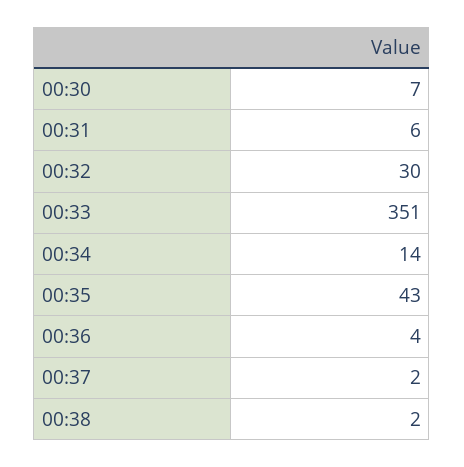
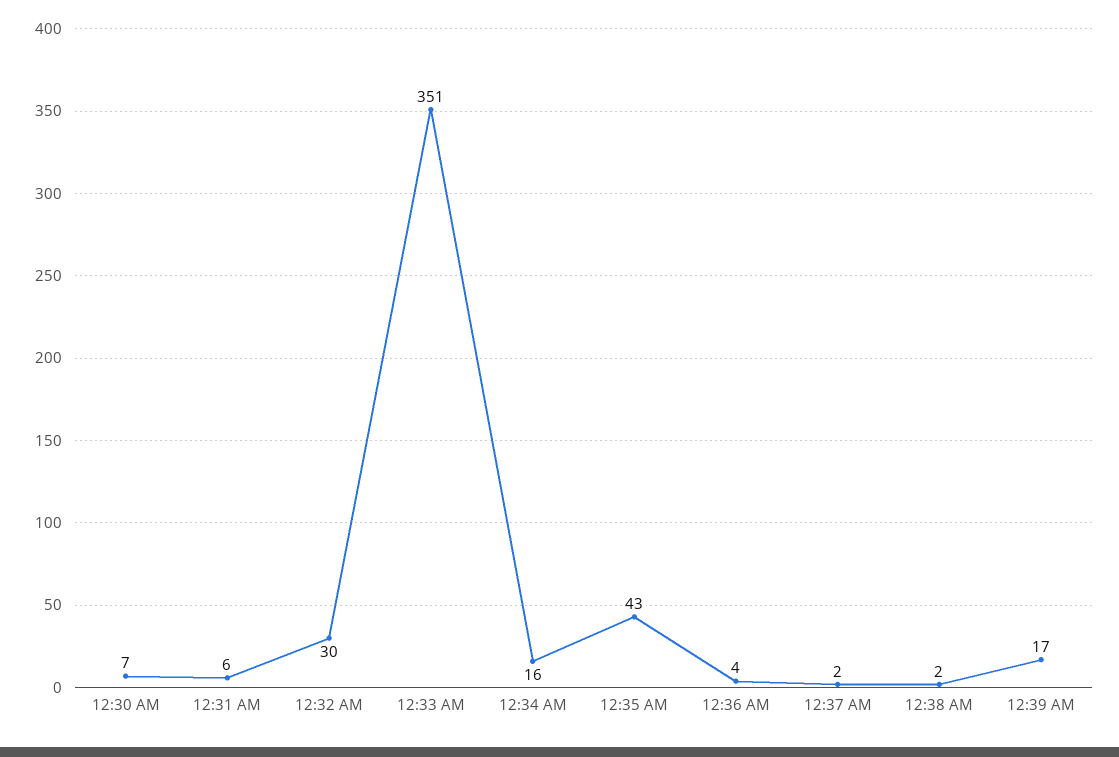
00:34: 14 -> 16
12:39 AM: none -> 17

